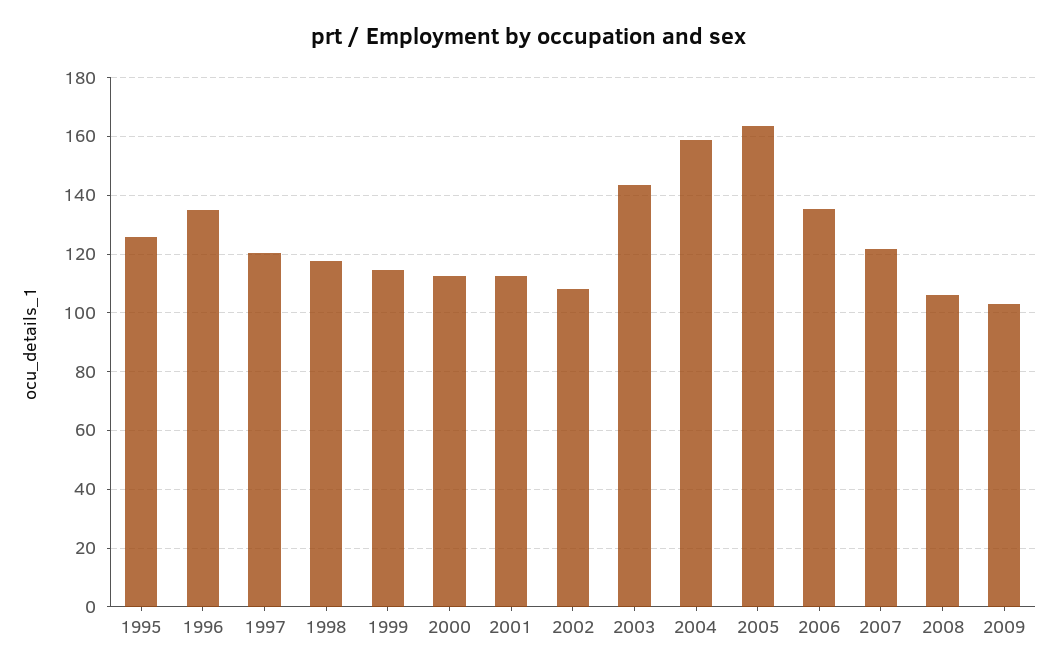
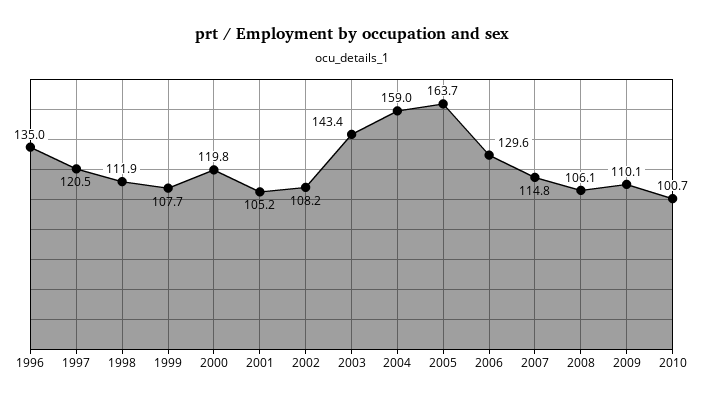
1995: 125 -> none
1998: 117.5 -> 111.9
1999: 115 -> 107.7
2000: 112.5 -> 119.8
2001: 112.5 -> 105.2
2006: 135 -> 129.6
2007: 122.5 -> 114.8
2009: 102.5 -> 110.1
2010: none -> 100.7

